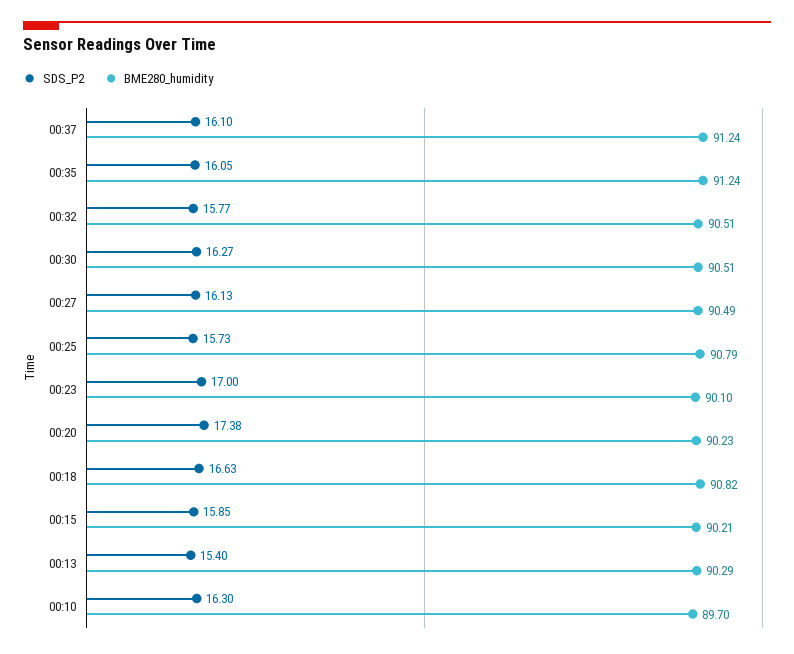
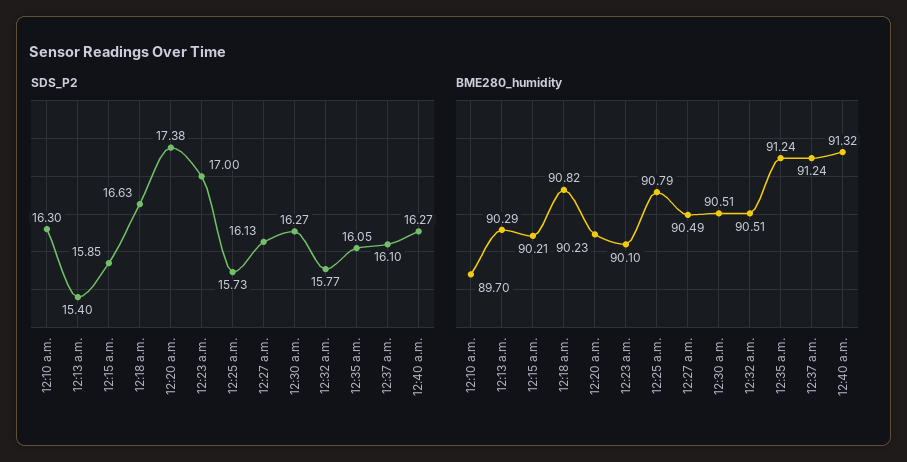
SDS_P2, 12:40 a.m.: none -> 16.27
BME280_humidity, 12:40 a.m.: none -> 91.32

